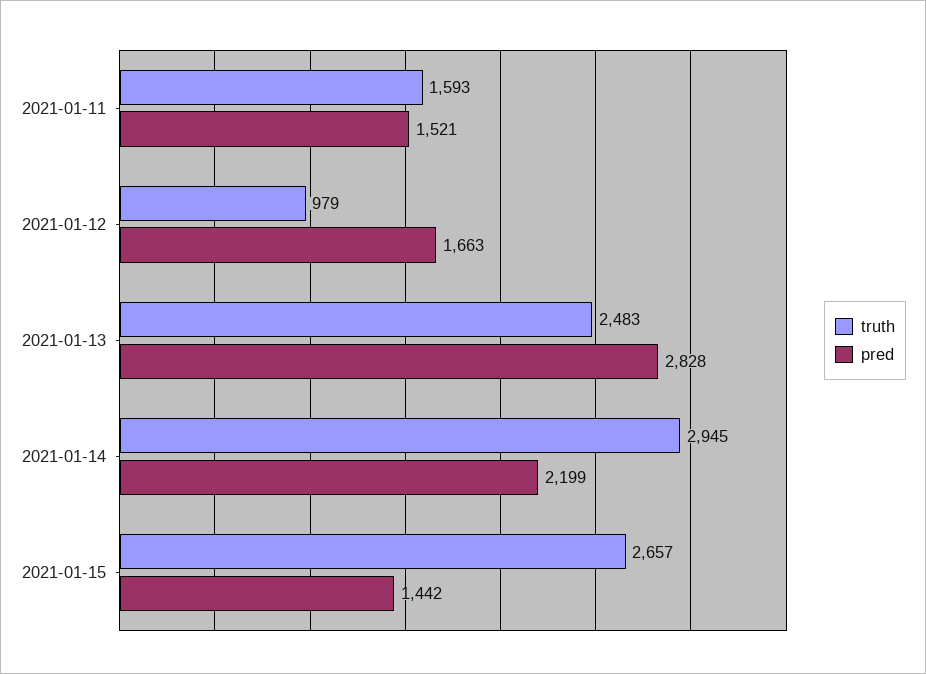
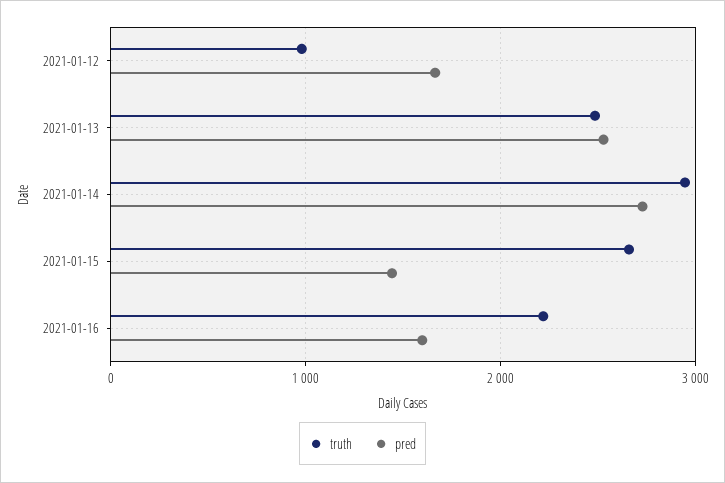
truth, 2021-01-11: 1593 -> none
pred, 2021-01-11: 1521 -> none
pred, 2021-01-13: 2828 -> 2500
pred, 2021-01-14: 2199 -> 2700
truth, 2021-01-16: none -> 2200
pred, 2021-01-16: none -> 1600

